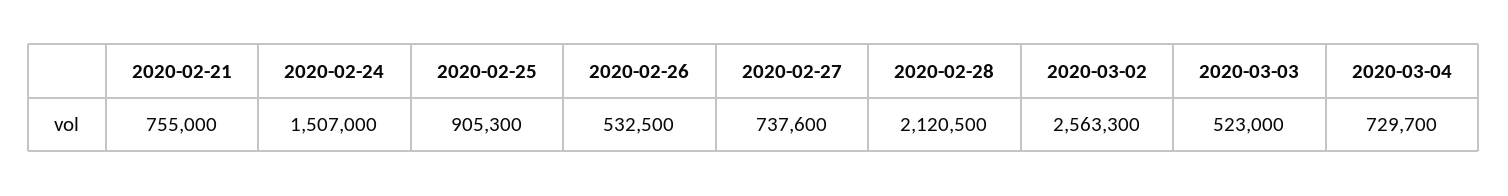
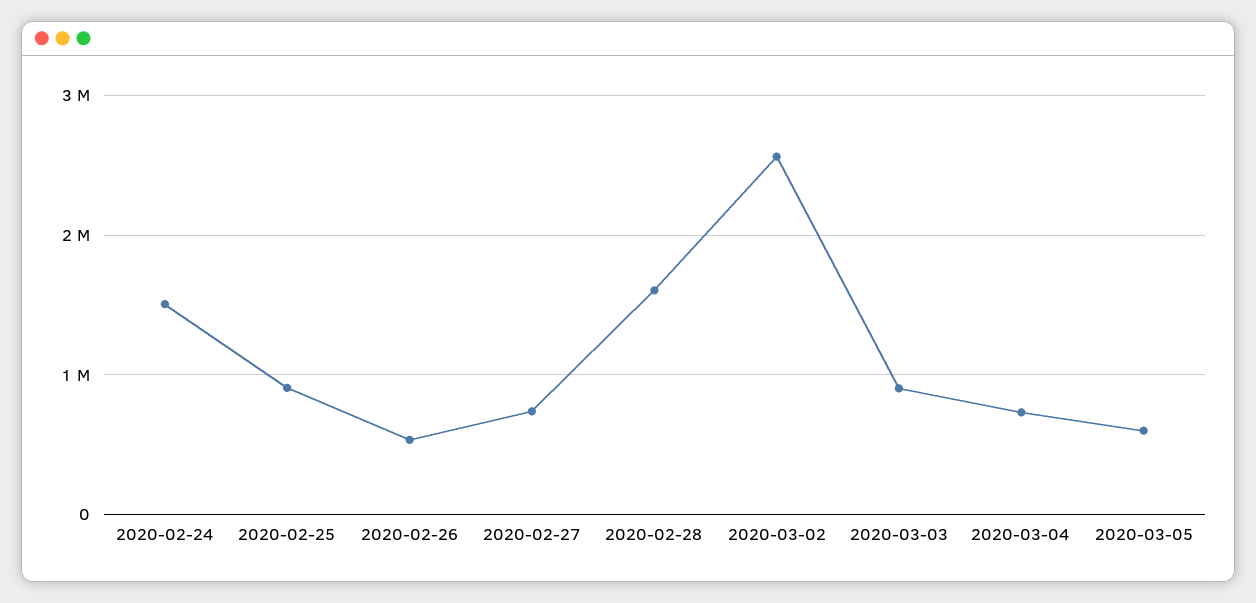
2020-02-21: 755000 -> none
2020-02-28: 2120500 -> 1600000
2020-03-03: 523000 -> 900000
2020-03-05: none -> 600000

